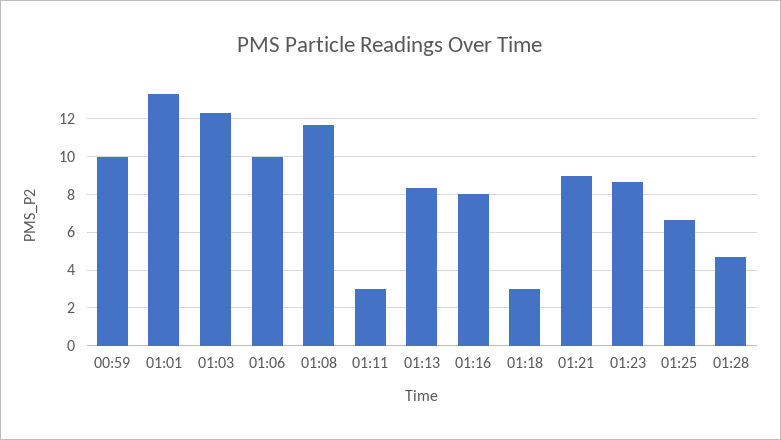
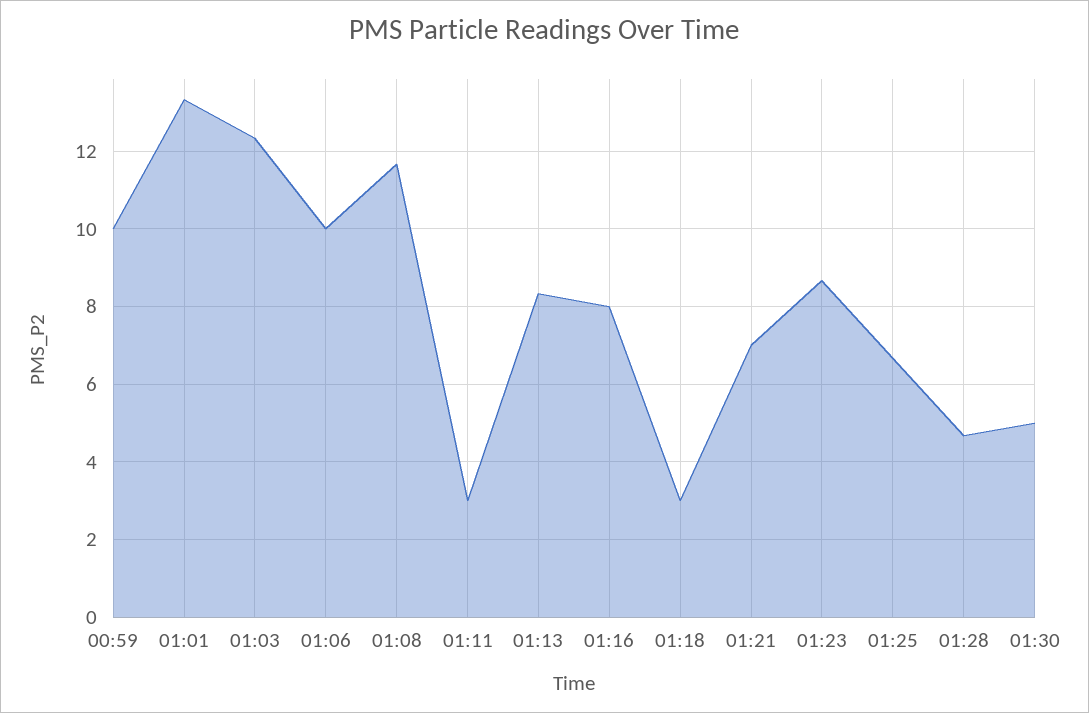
01:21: 9 -> 7
01:30: none -> 5

